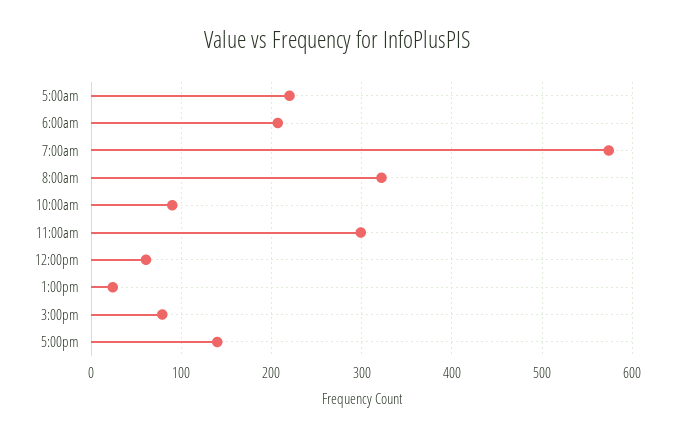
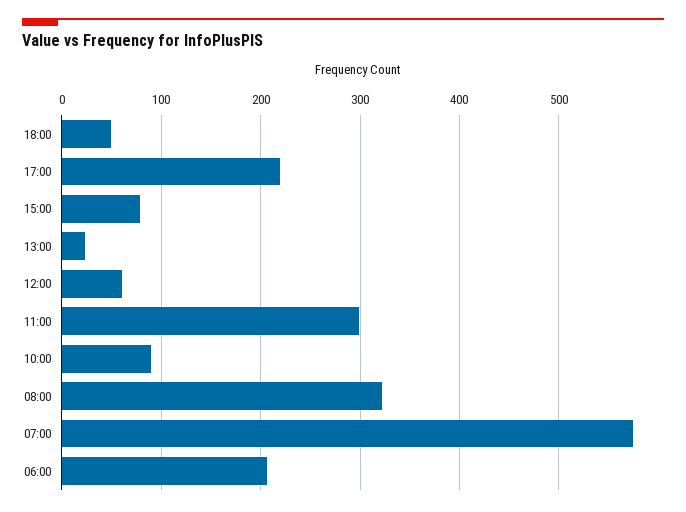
5:00am: 220 -> none
5:00pm: 140 -> 220
18:00: none -> 50

